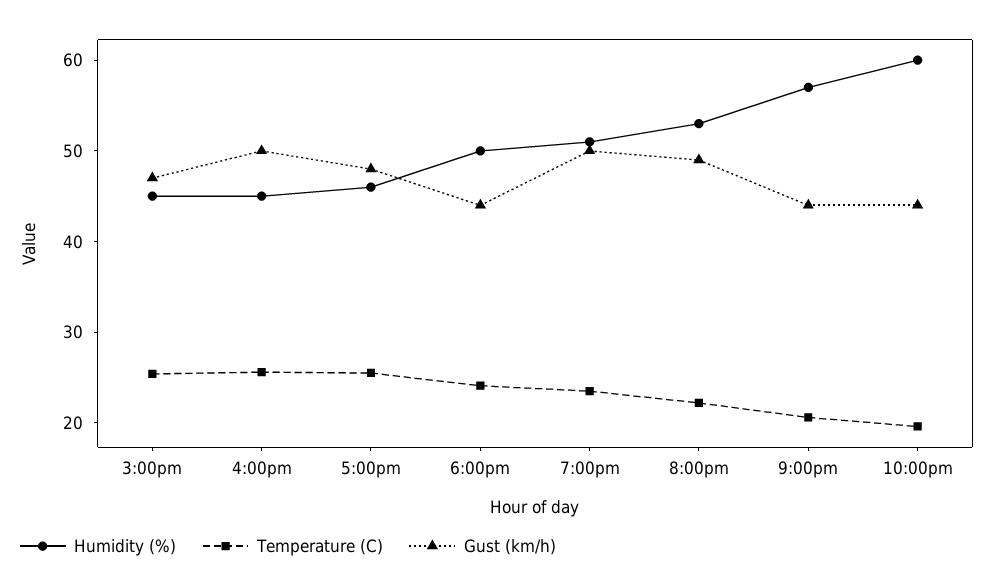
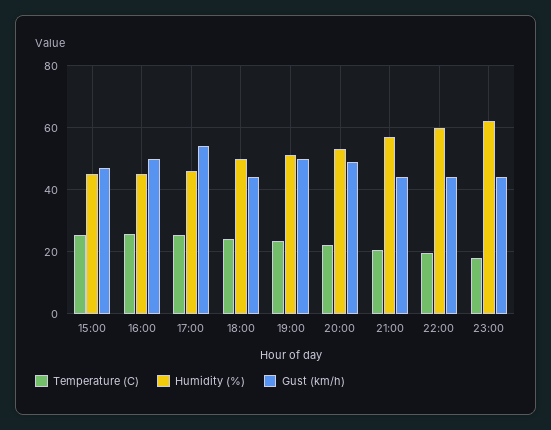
Gust (km/h), 5:00pm: 48 -> 54
Temperature (C), 23:00: none -> 18
Humidity (%), 23:00: none -> 62
Gust (km/h), 23:00: none -> 44

